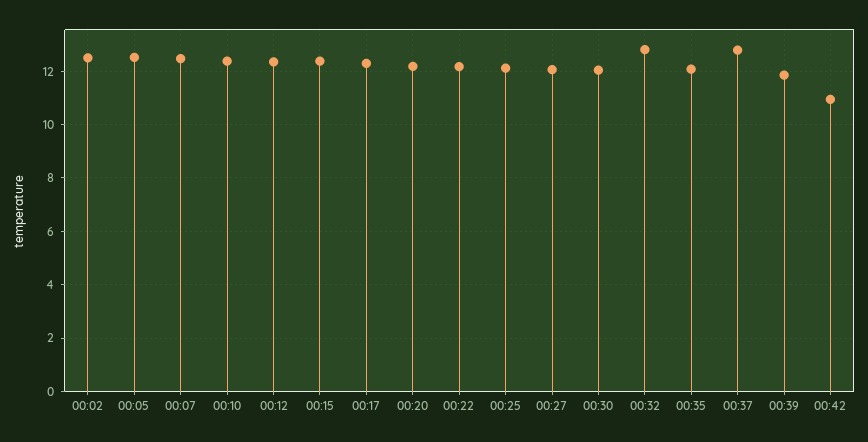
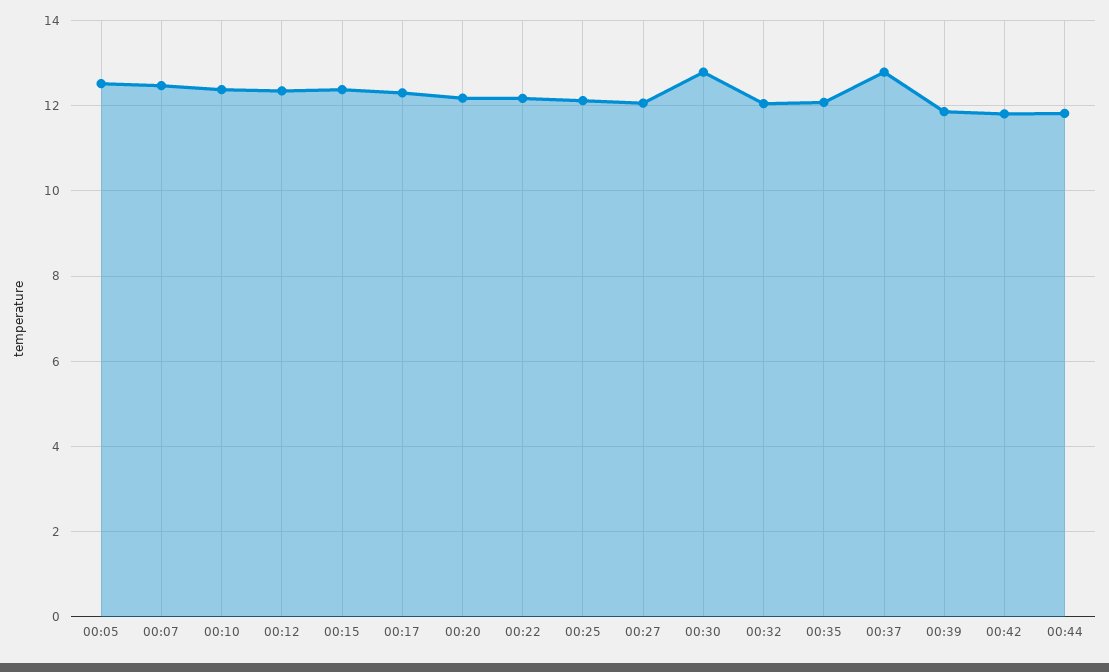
00:02: 12.5 -> none
00:30: 12 -> 12.8
00:32: 12.75 -> 12
00:42: 11 -> 11.8
00:44: none -> 11.8

